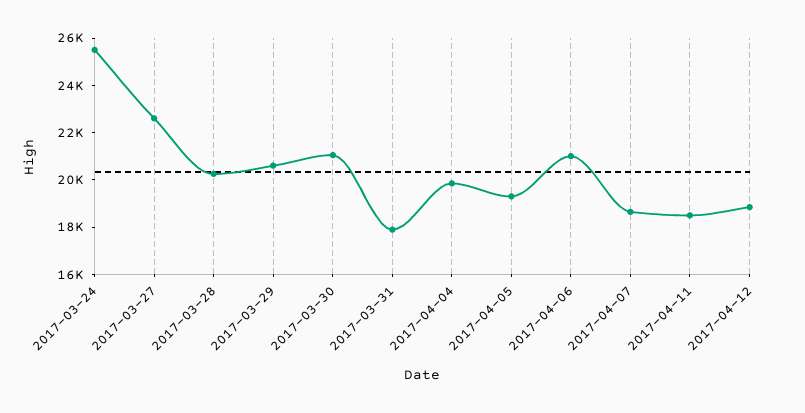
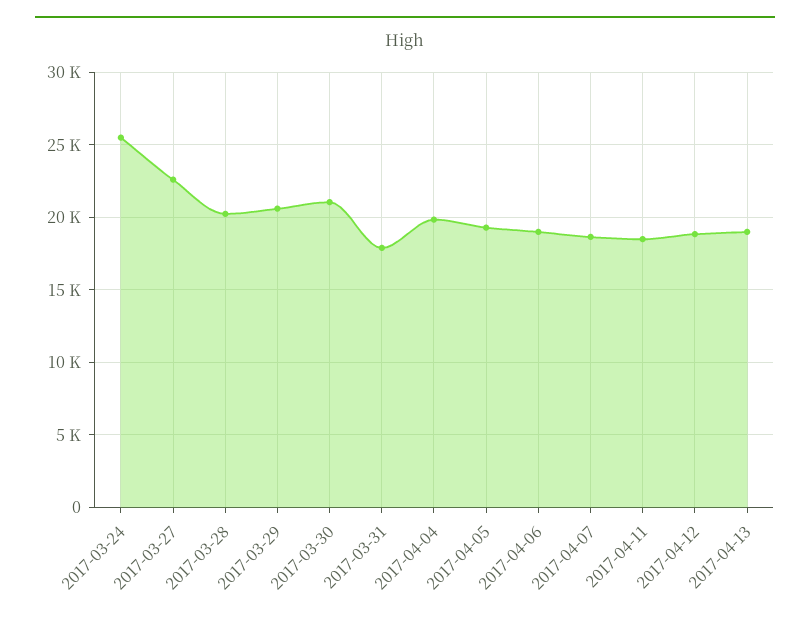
2017-04-06: 21000 -> 19000
2017-04-13: none -> 19000

